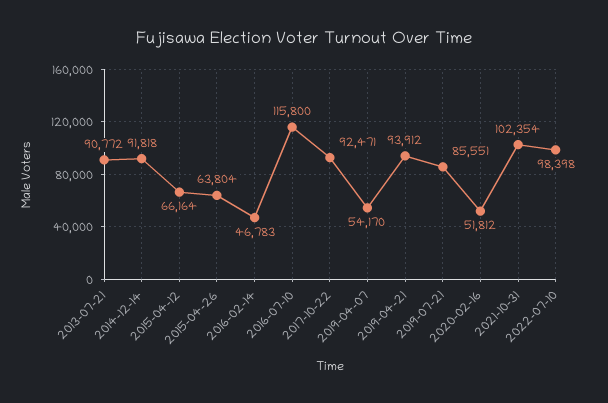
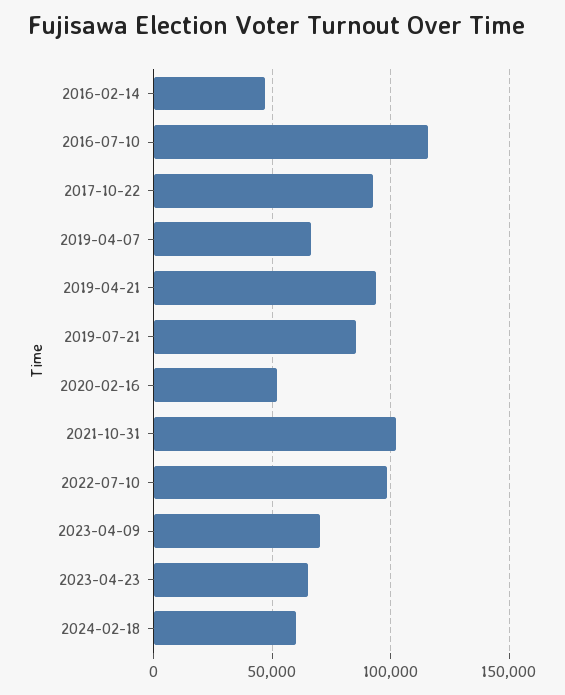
2013-07-21: 90772 -> none
2014-12-14: 91818 -> none
2015-04-12: 66164 -> none
2015-04-26: 63804 -> none
2019-04-07: 54170 -> 65000
2023-04-09: none -> 70000
2023-04-23: none -> 65000
2024-02-18: none -> 60000

